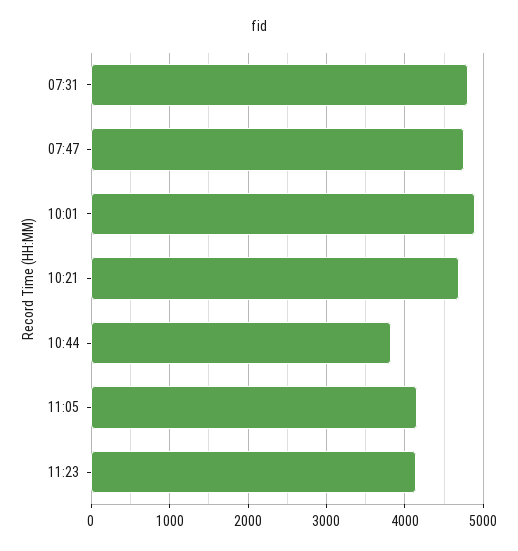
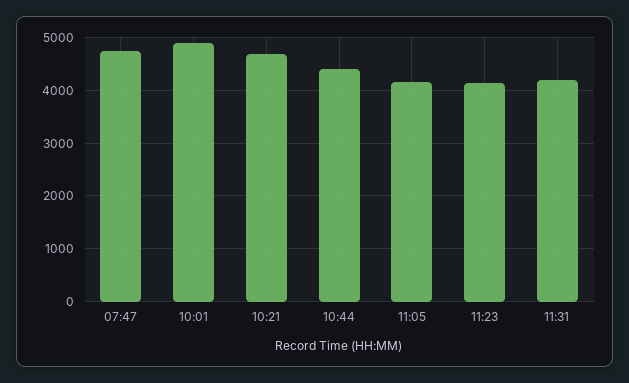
07:31: 4800 -> none
10:44: 3800 -> 4400
11:31: none -> 4200

